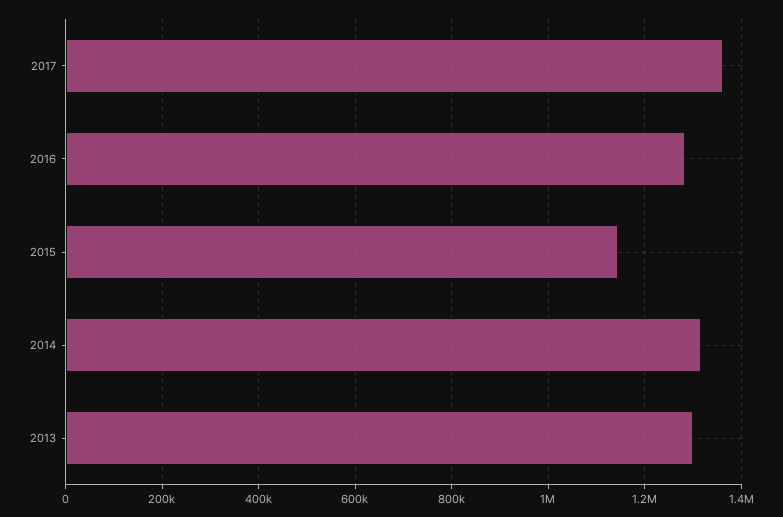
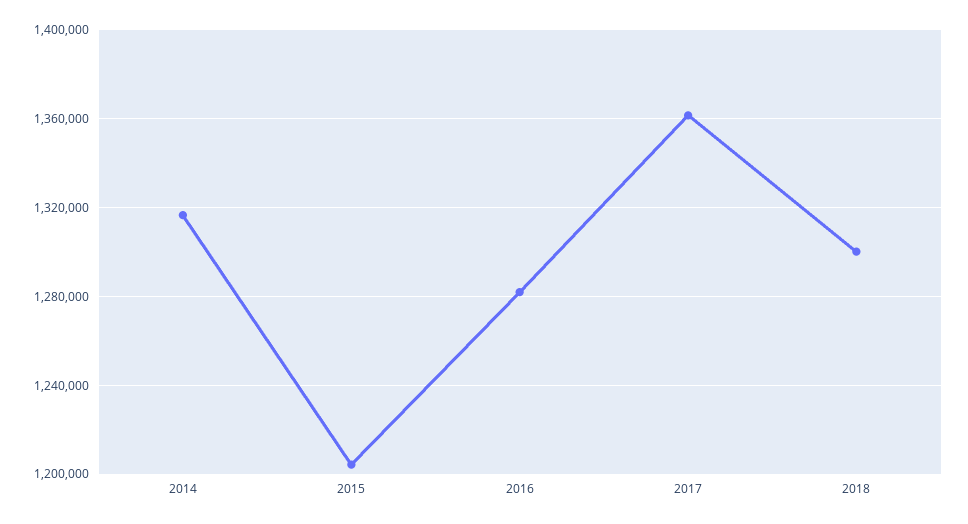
2015: 1140000 -> 1205000
2013: 1300000 -> none
2018: none -> 1300000

